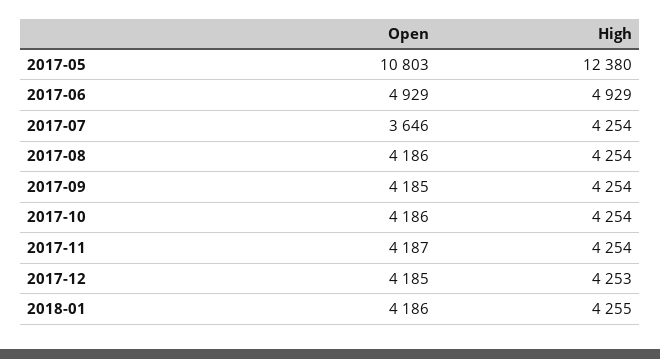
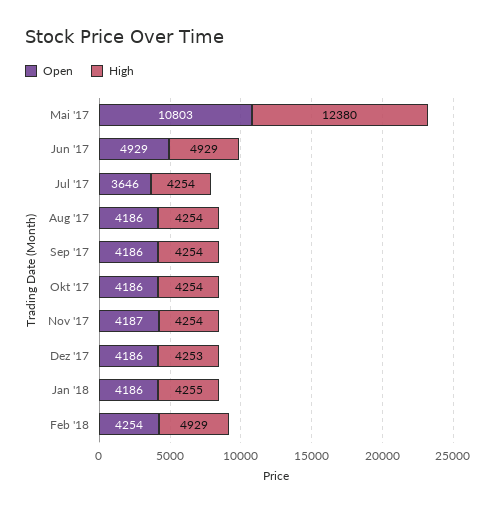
Open, 2017-09: 4185 -> 4186
Open, 2017-12: 4185 -> 4186
Open, Feb '18: none -> 4254
High, Feb '18: none -> 4929

